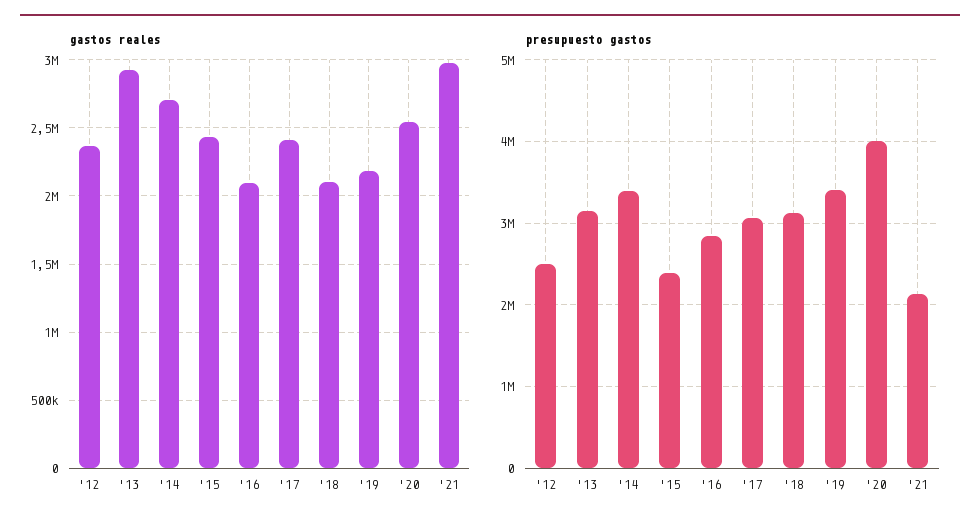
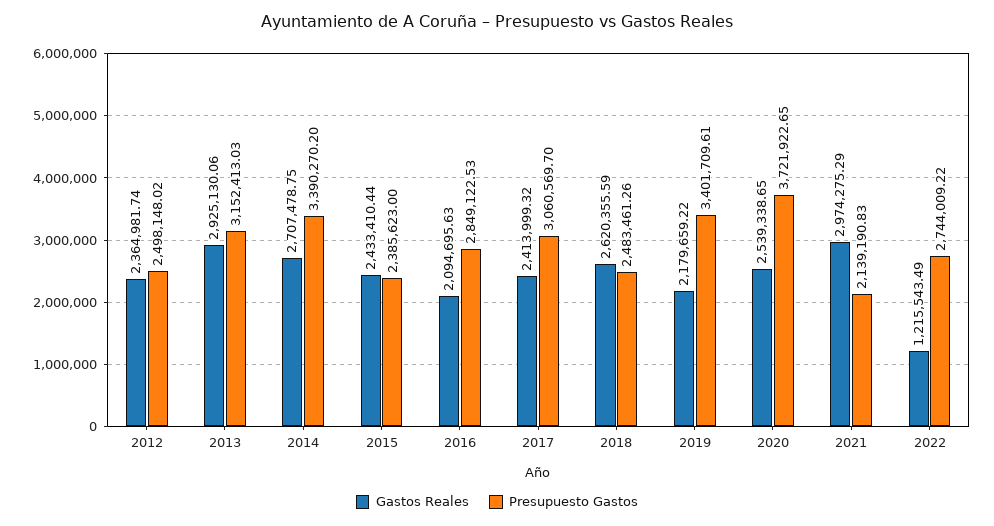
gastos reales, '18: 2100000 -> 2620355.59
presupuesto gastos, '18: 3100000 -> 2483461.26
presupuesto gastos, '20: 4000000 -> 3721922.65
gastos reales, 2022: none -> 1215543.49
presupuesto gastos, 2022: none -> 2744009.22

